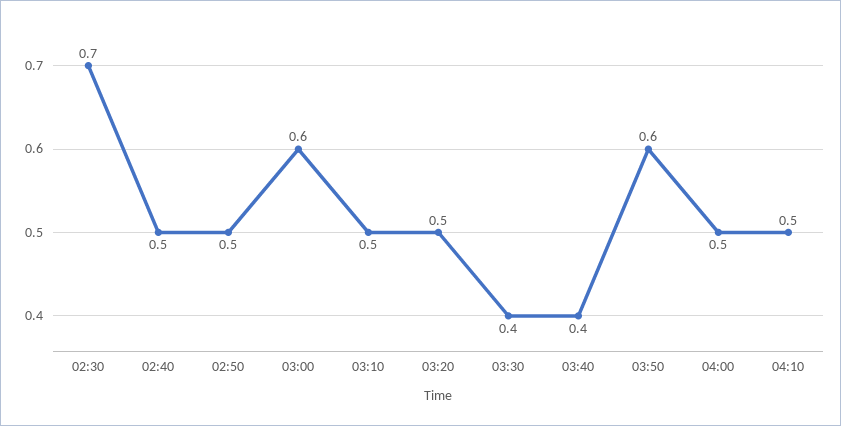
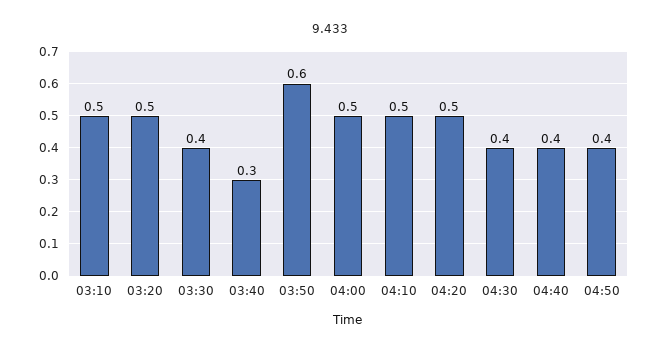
02:30: 0.7 -> none
02:40: 0.5 -> none
02:50: 0.5 -> none
03:00: 0.6 -> none
03:40: 0.4 -> 0.3
04:20: none -> 0.5
04:30: none -> 0.4
04:40: none -> 0.4
04:50: none -> 0.4

